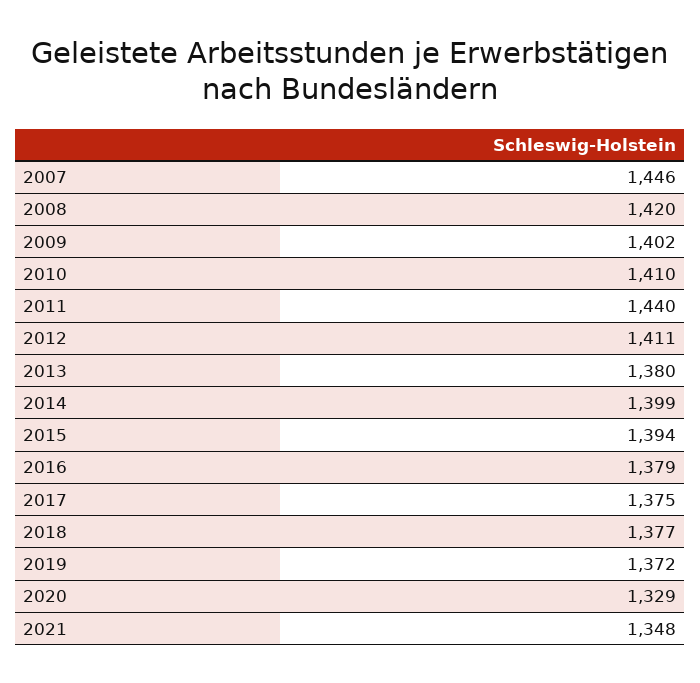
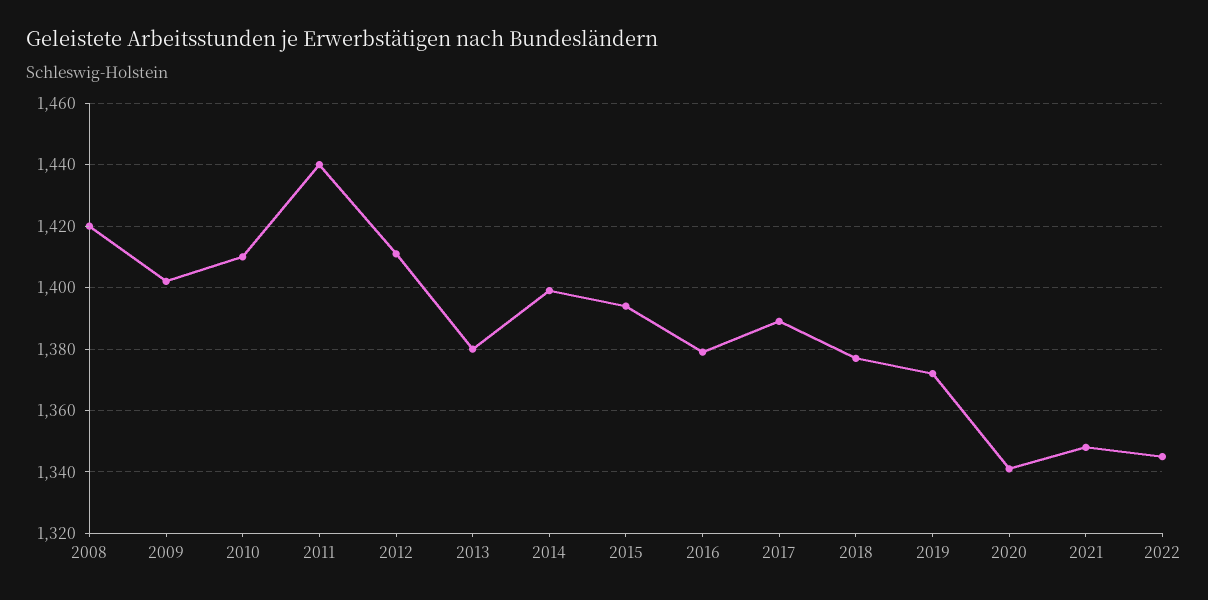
2007: 1446 -> none
2017: 1375 -> 1390
2020: 1329 -> 1340
2022: none -> 1345

